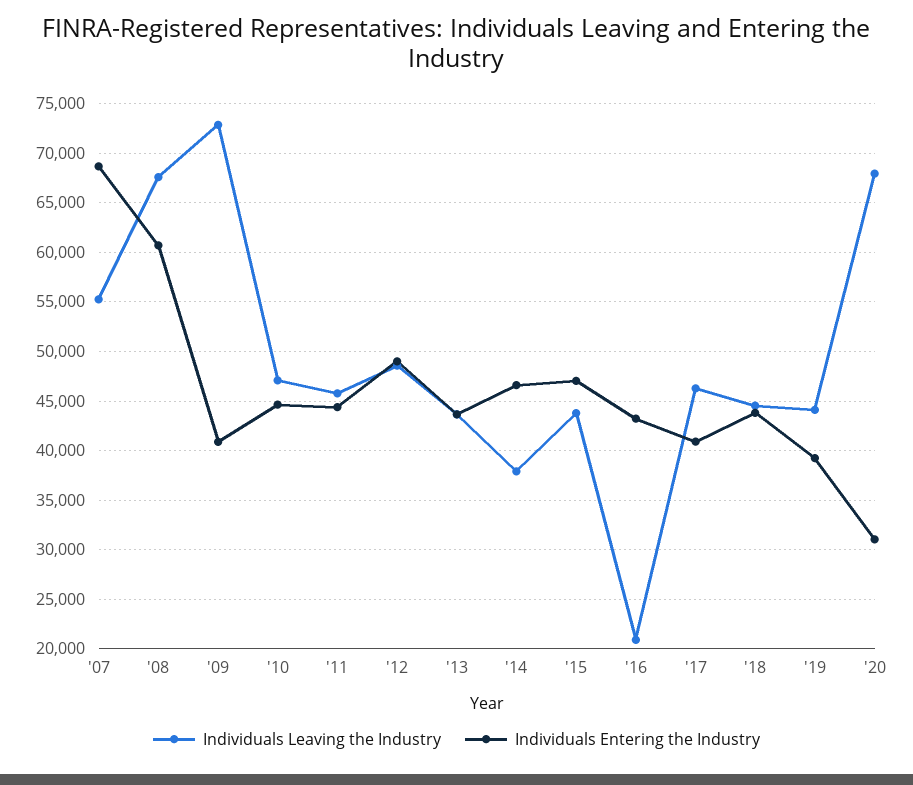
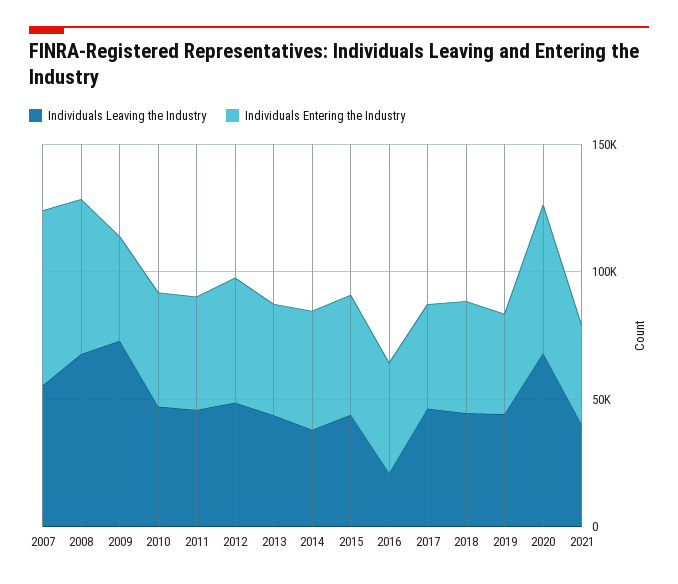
Individuals Entering the Industry, '20: 31000 -> 60000
Individuals Leaving the Industry, 2021: none -> 40000
Individuals Entering the Industry, 2021: none -> 40000

